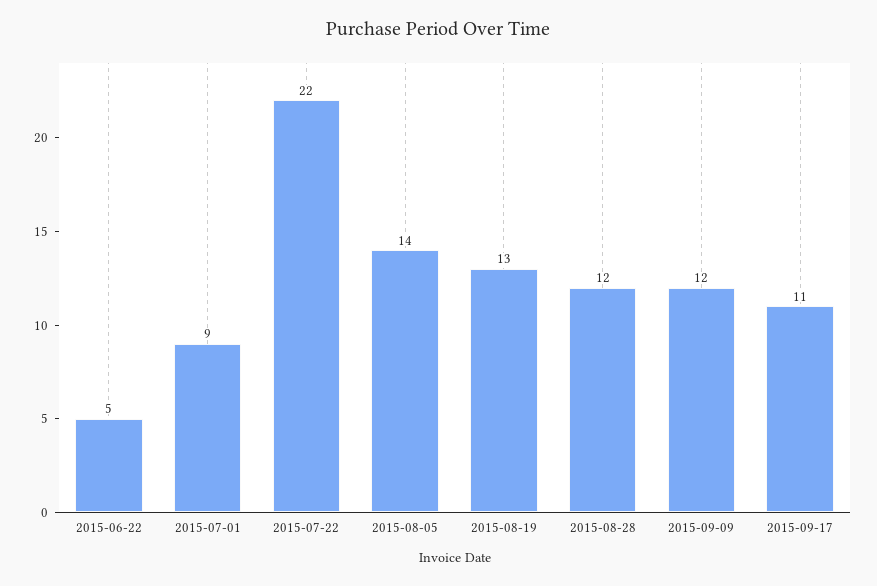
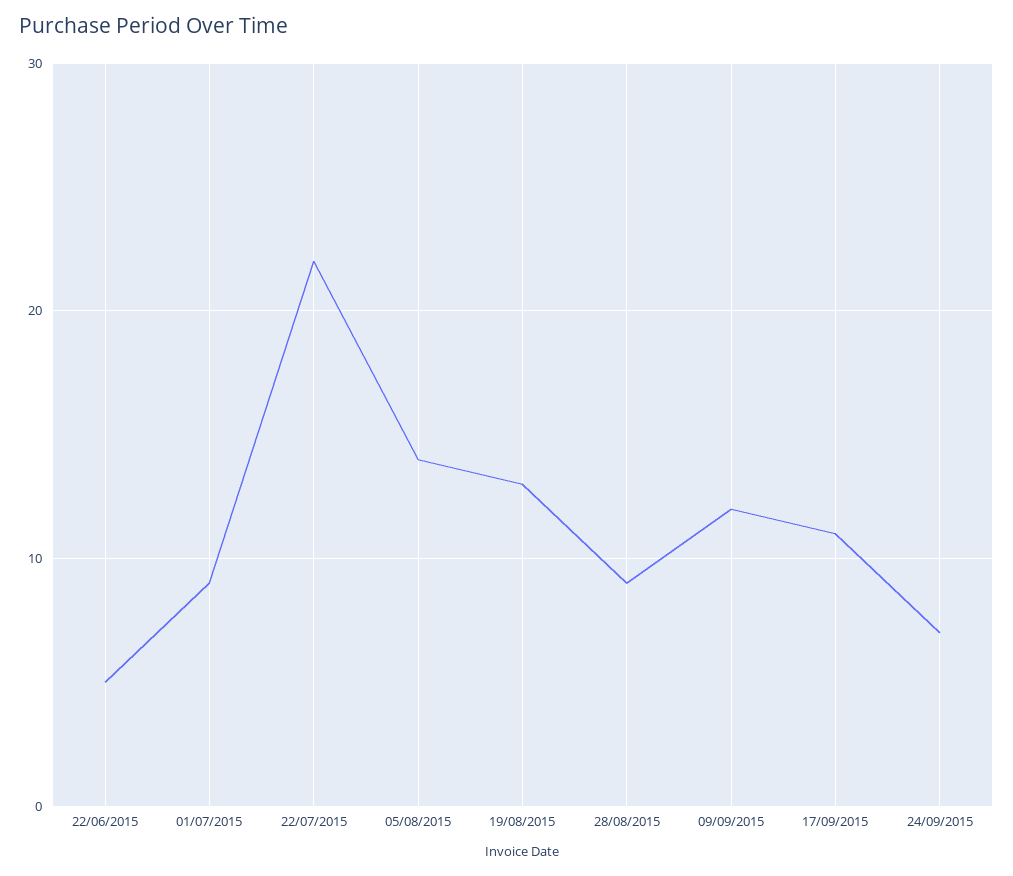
2015-08-28: 12 -> 9
24/09/2015: none -> 7

